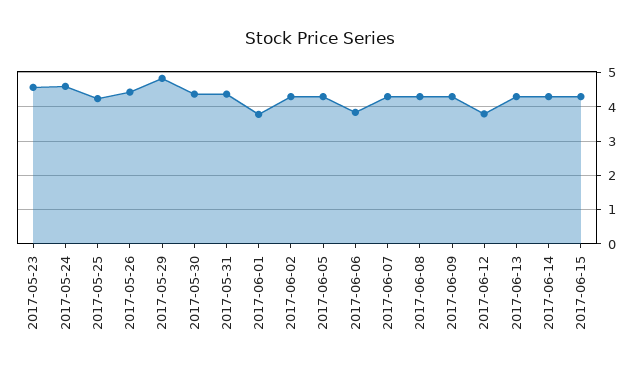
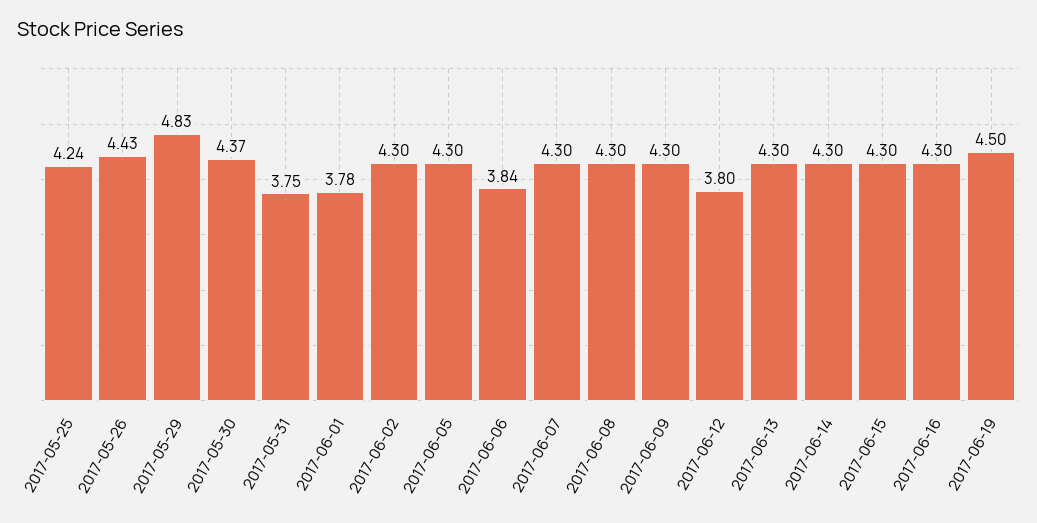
2017-05-23: 4.6 -> none
2017-05-24: 4.6 -> none
2017-05-31: 4.4 -> 3.75
2017-06-16: none -> 4.3
2017-06-19: none -> 4.5

